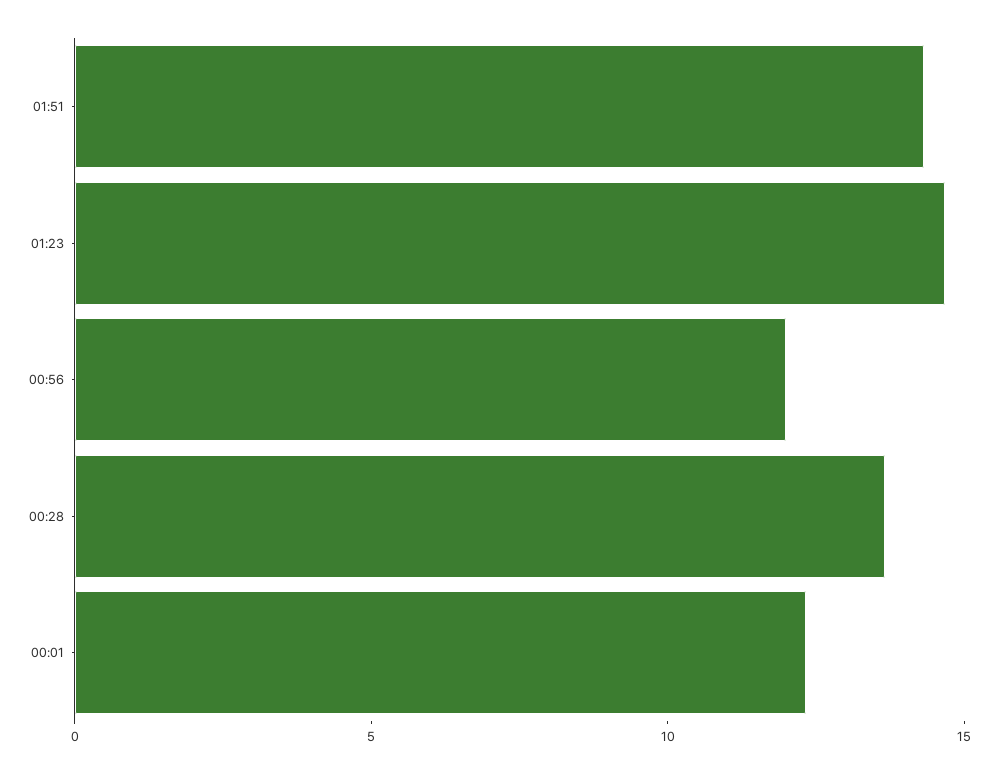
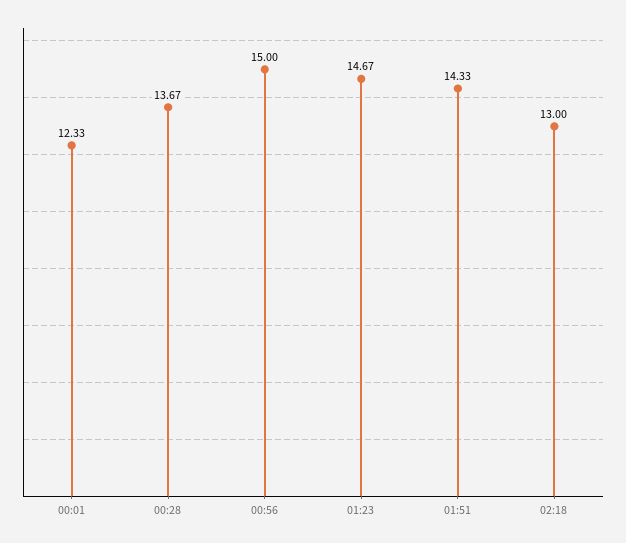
00:56: 12 -> 15
02:18: none -> 13

